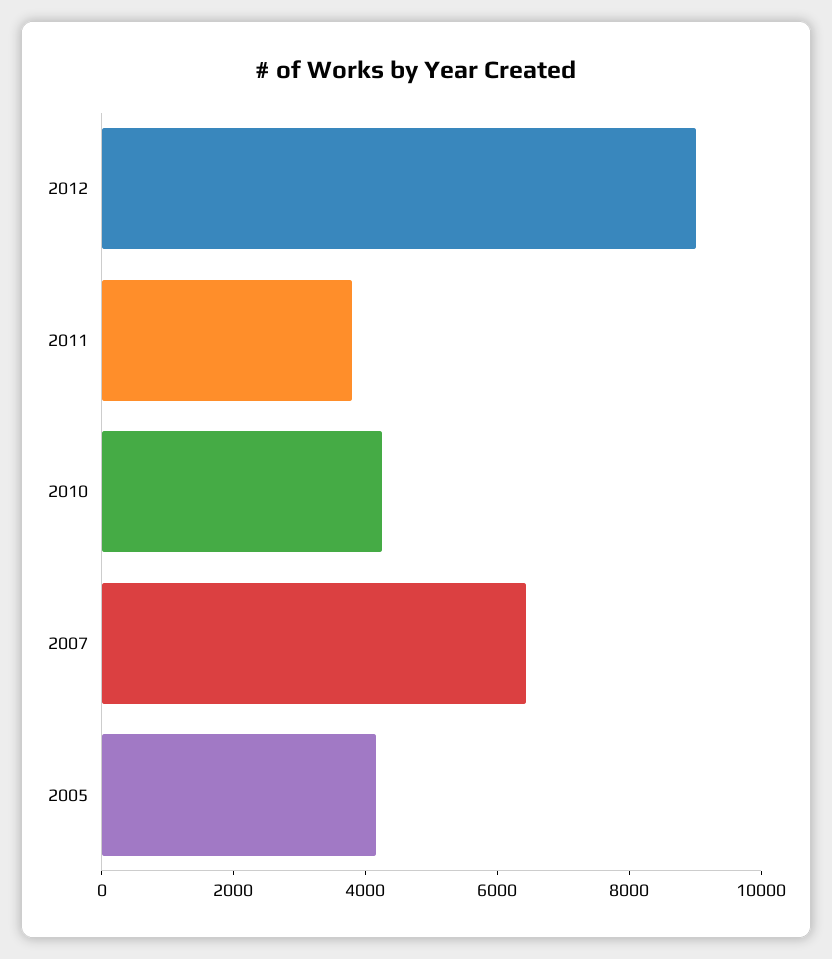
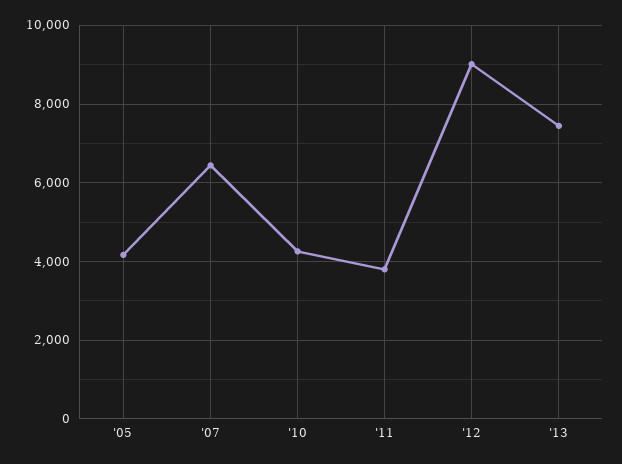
'13: none -> 7400

